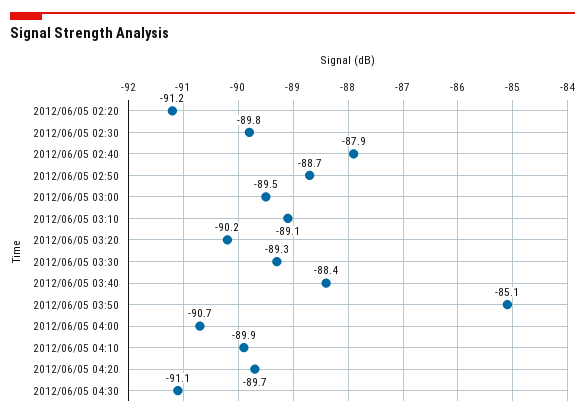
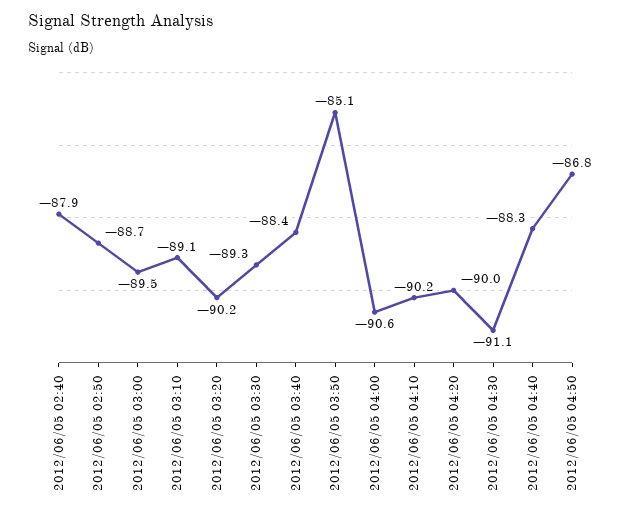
2012/06/05 02:20: -91.2 -> none
2012/06/05 02:30: -89.8 -> none
2012/06/05 04:00: -90.7 -> -90.6
2012/06/05 04:10: -89.9 -> -90.2
2012/06/05 04:20: -89.7 -> -90
2012/06/05 04:40: none -> -88.3
2012/06/05 04:50: none -> -86.8

